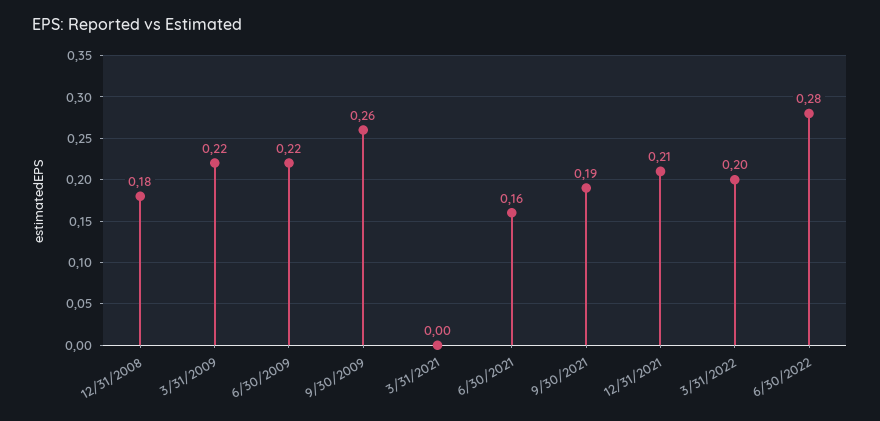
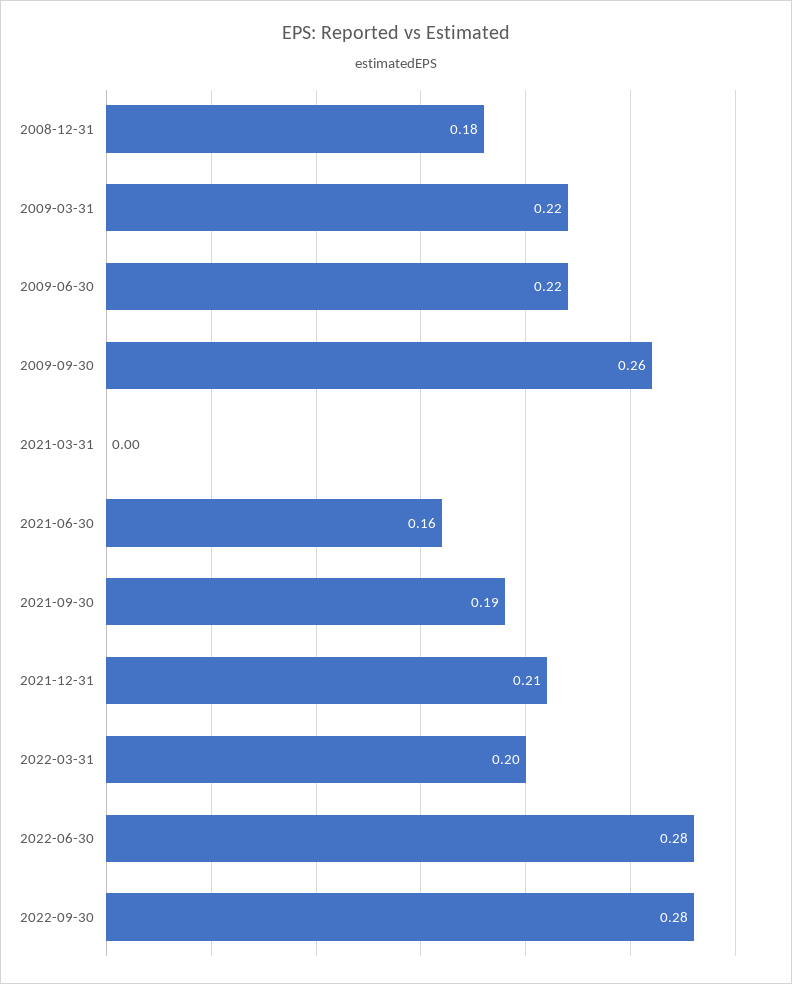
2022-09-30: none -> 0.28

